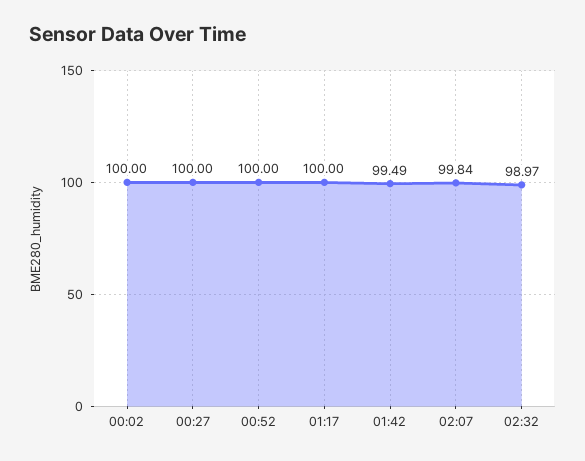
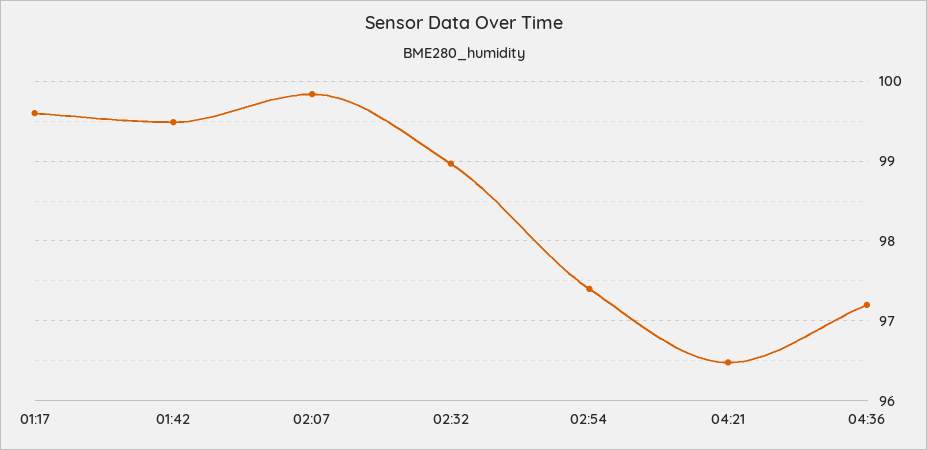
00:02: 100 -> none
00:27: 100 -> none
00:52: 100 -> none
01:17: 100 -> 99.6
02:54: none -> 97.4
04:21: none -> 96.5
04:36: none -> 97.2

